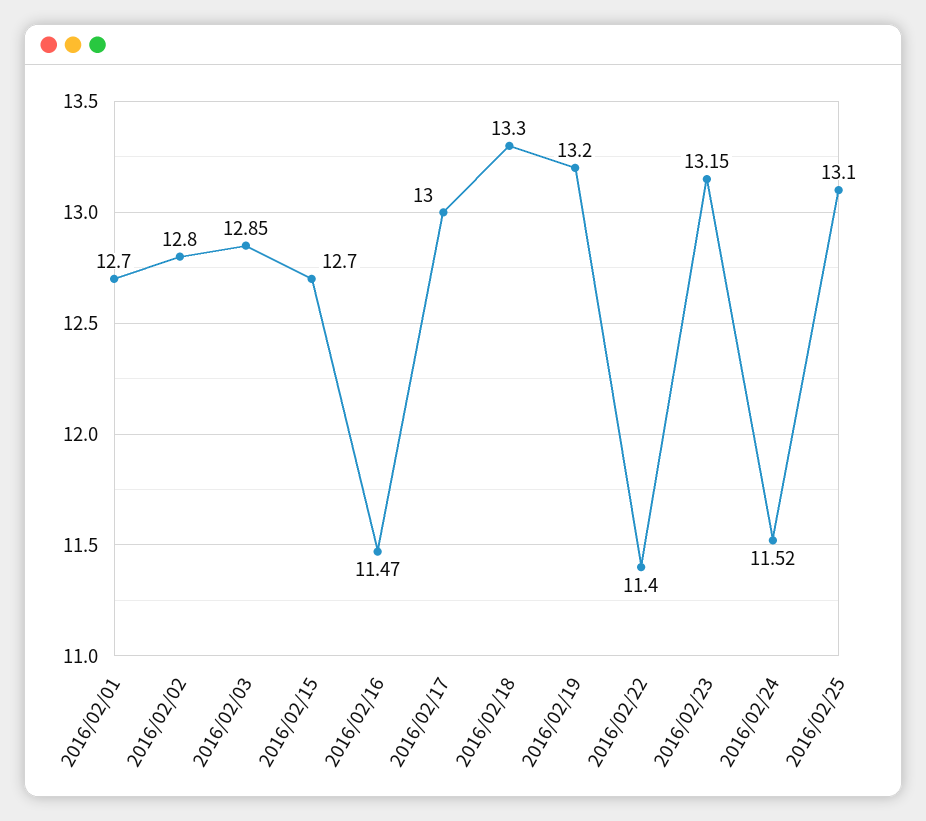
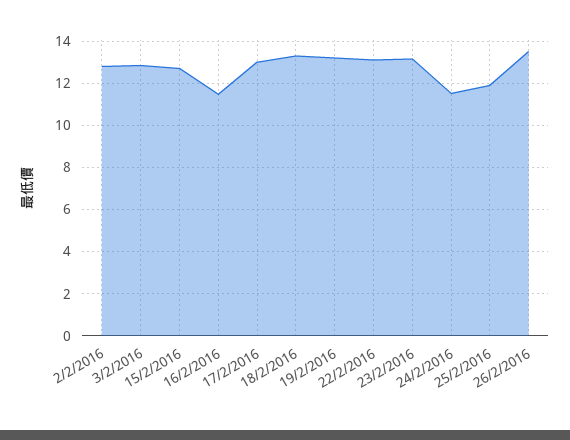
2016/02/01: 12.7 -> none
2016/02/22: 11.4 -> 13
2016/02/25: 13.1 -> 12
26/2/2016: none -> 13.5

